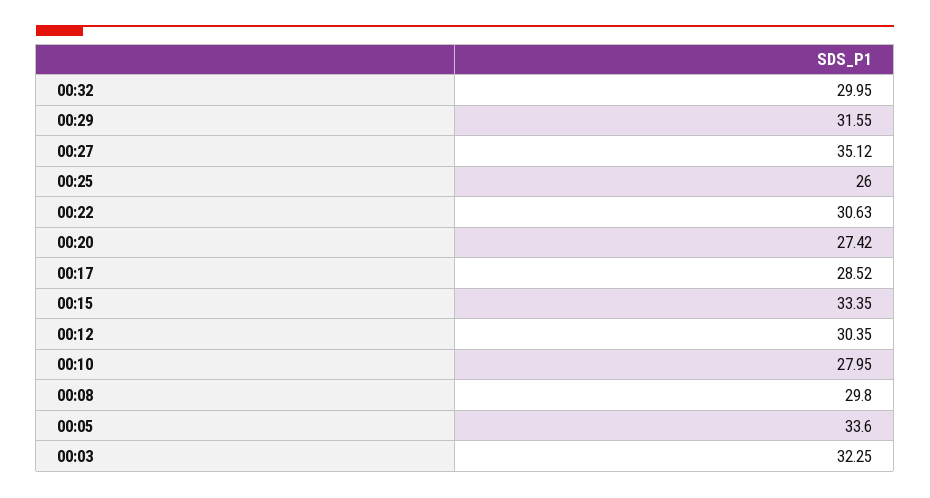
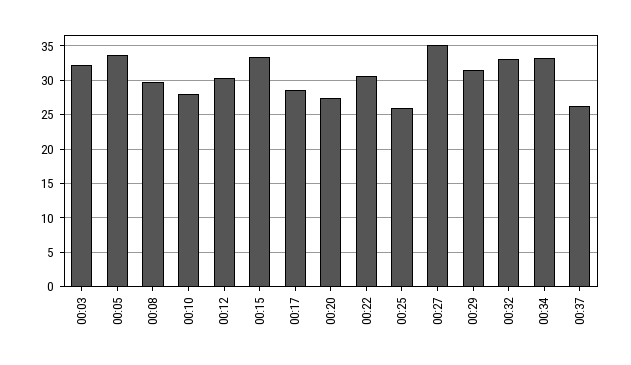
00:32: 29.95 -> 33
00:34: none -> 33
00:37: none -> 26

